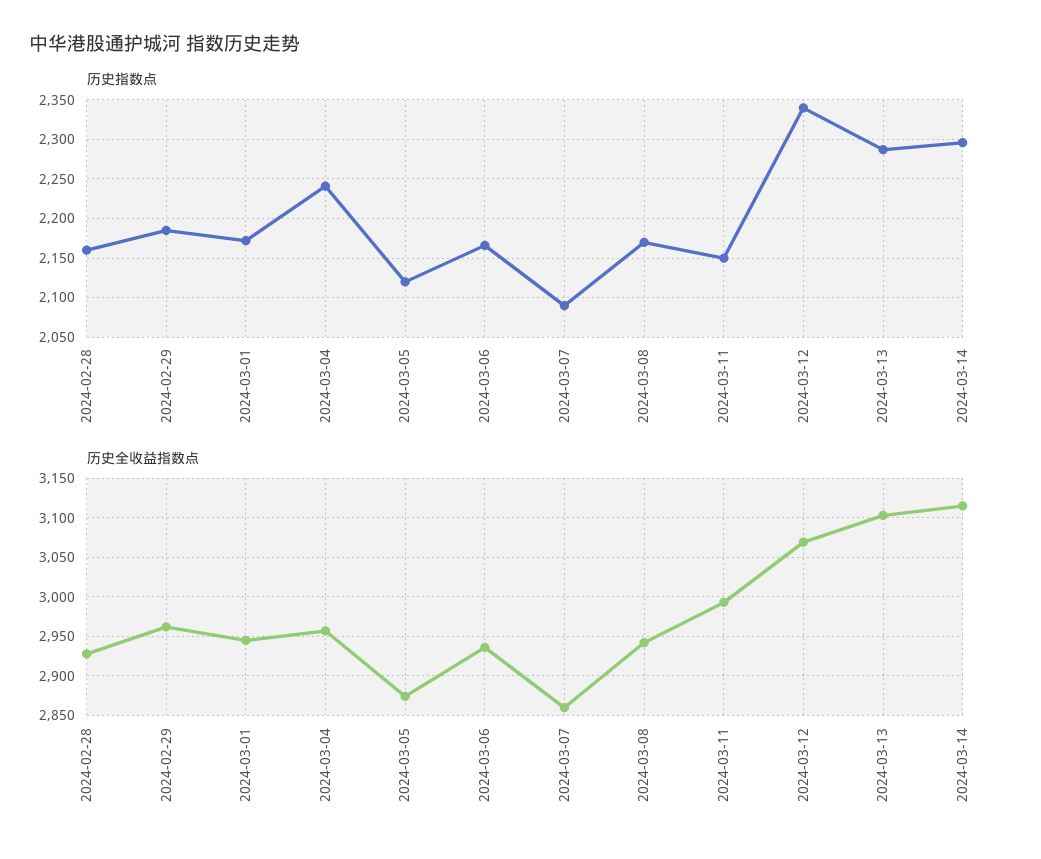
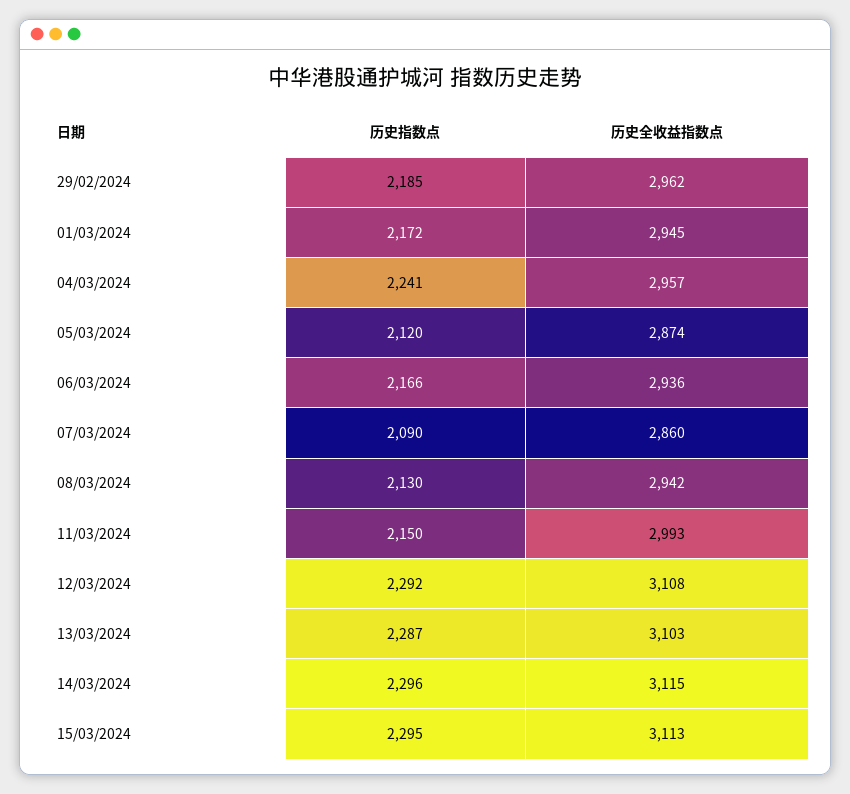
历史指数点, 2024-02-28: 2160 -> none
历史指数点, 2024-03-08: 2170 -> 2130
历史指数点, 2024-03-12: 2340 -> 2292
历史全收益指数点, 2024-02-28: 2930 -> none
历史全收益指数点, 2024-03-12: 3070 -> 3108
历史指数点, 15/03/2024: none -> 2295
历史全收益指数点, 15/03/2024: none -> 3113

